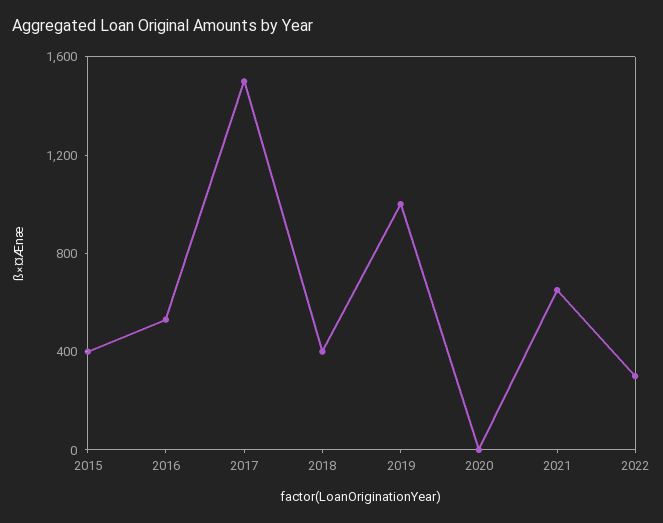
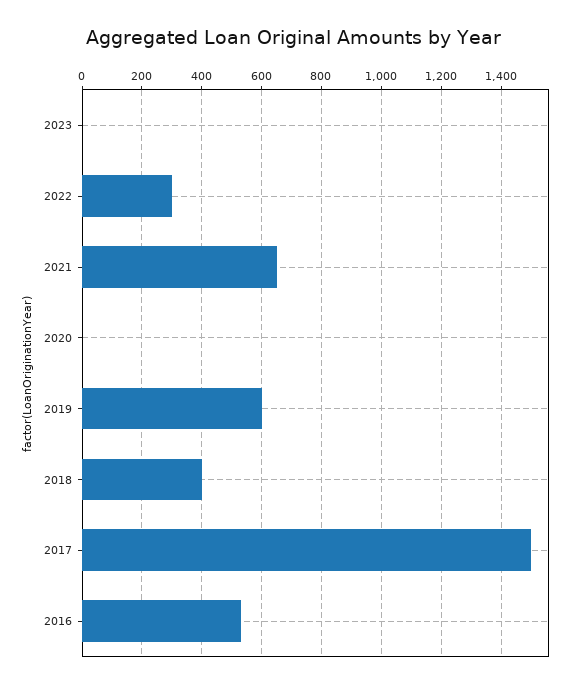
2015: 400 -> none
2019: 1000 -> 600
2023: none -> 0

